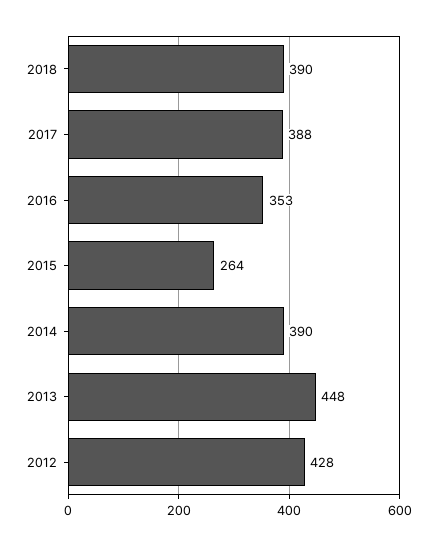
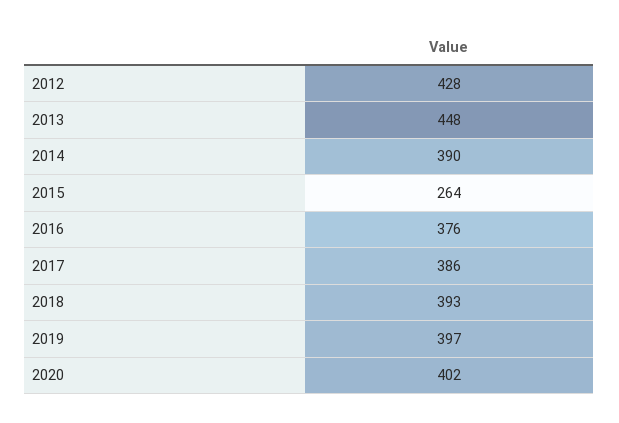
2018: 390 -> 393
2017: 388 -> 386
2016: 353 -> 376
2019: none -> 397
2020: none -> 402

